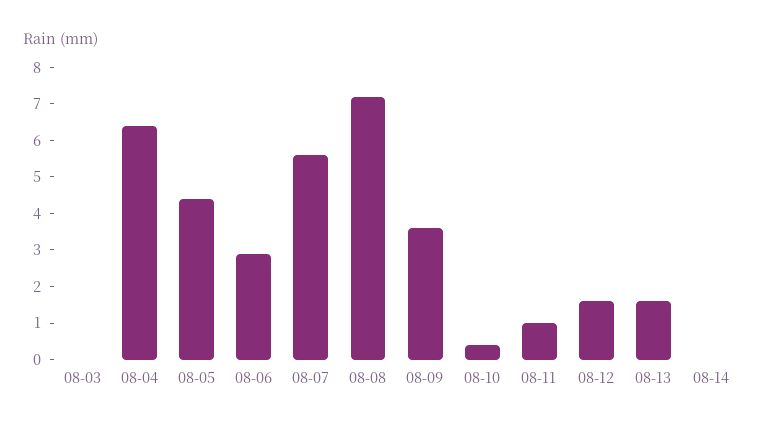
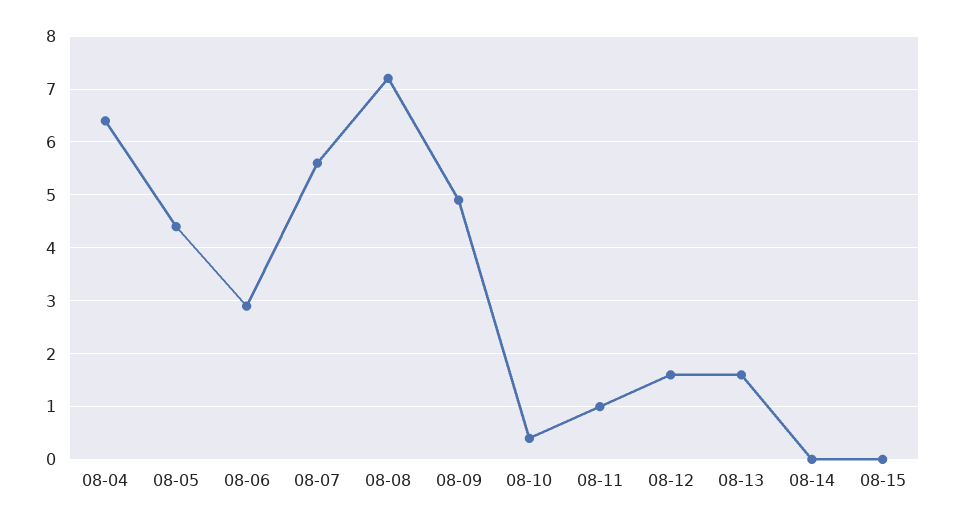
08-03: 0 -> none
08-09: 3.5 -> 5
08-15: none -> 0

